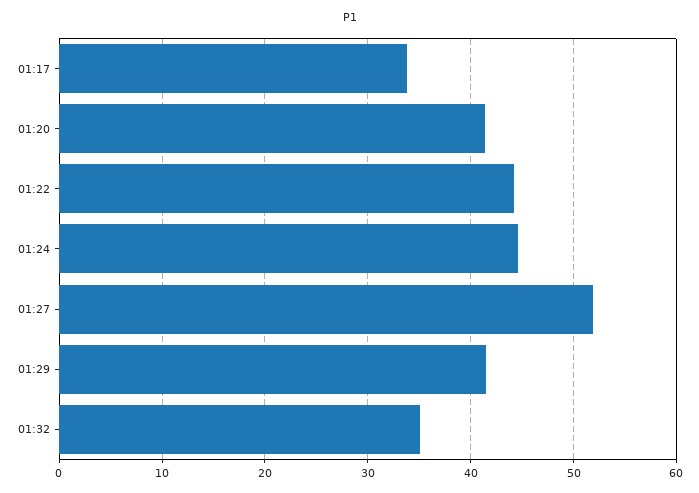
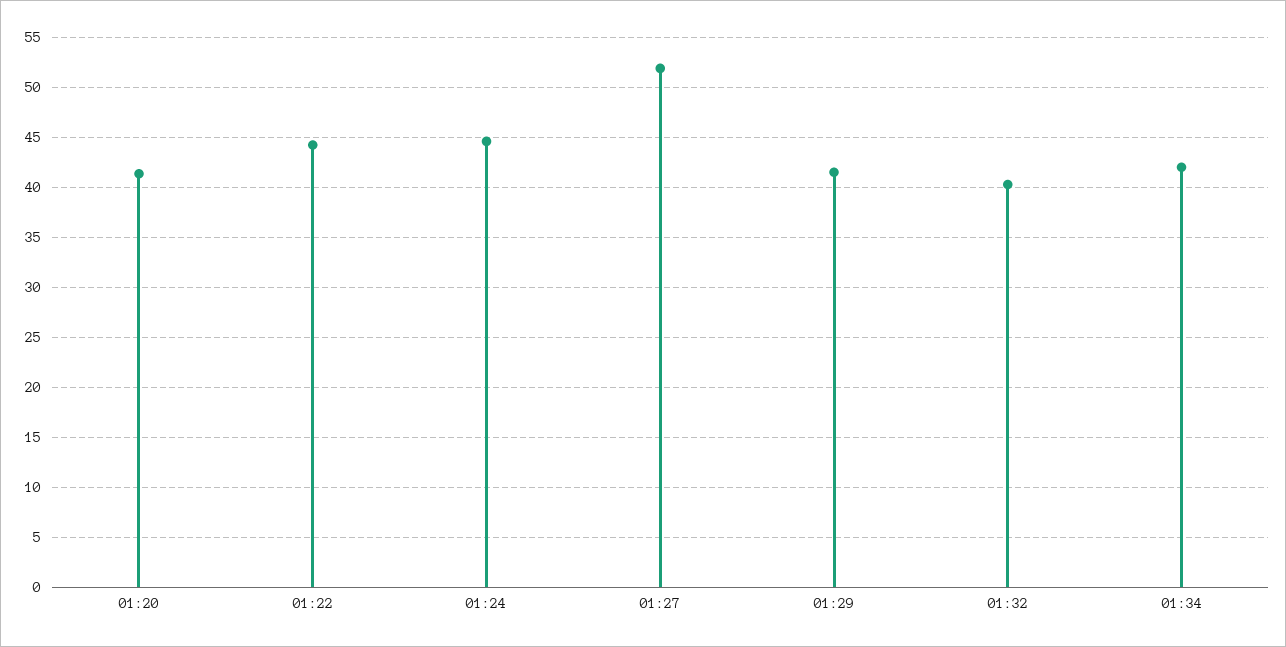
01:17: 34 -> none
01:32: 35 -> 40
01:34: none -> 42

